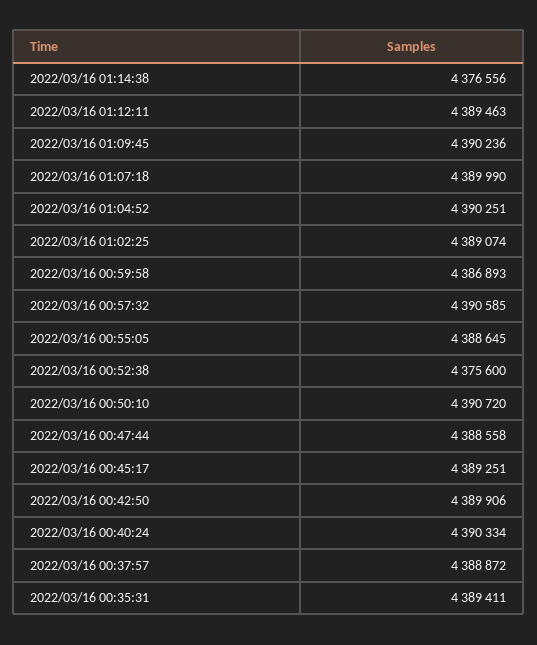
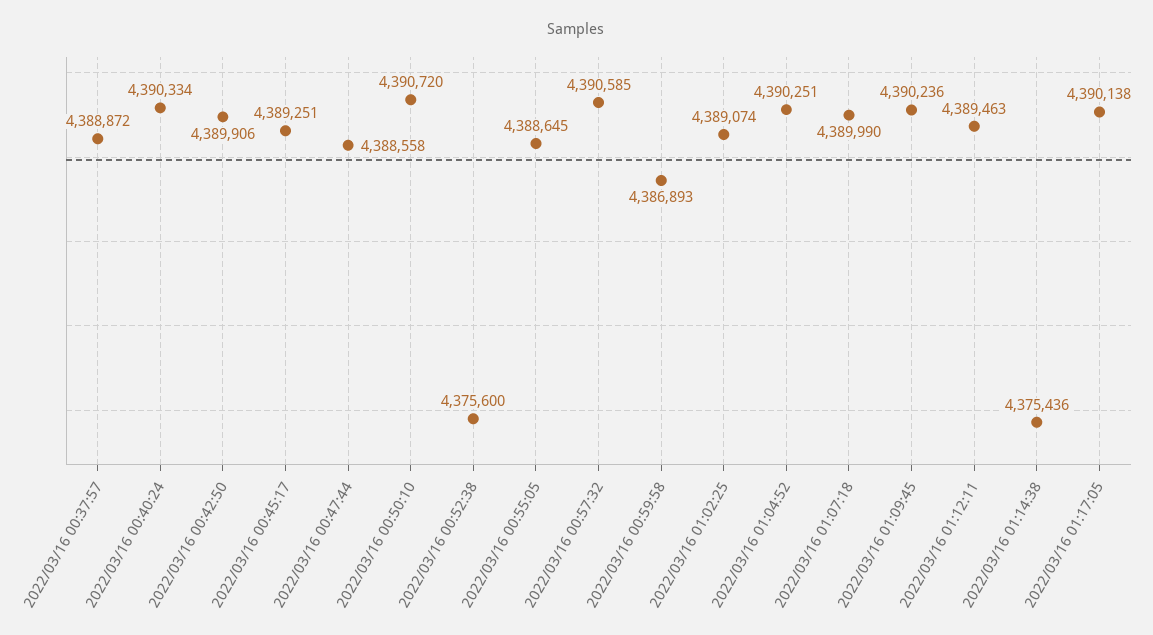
2022/03/16 01:14:38: 4376556 -> 4375436
2022/03/16 00:35:31: 4389411 -> none
2022/03/16 01:17:05: none -> 4390138

